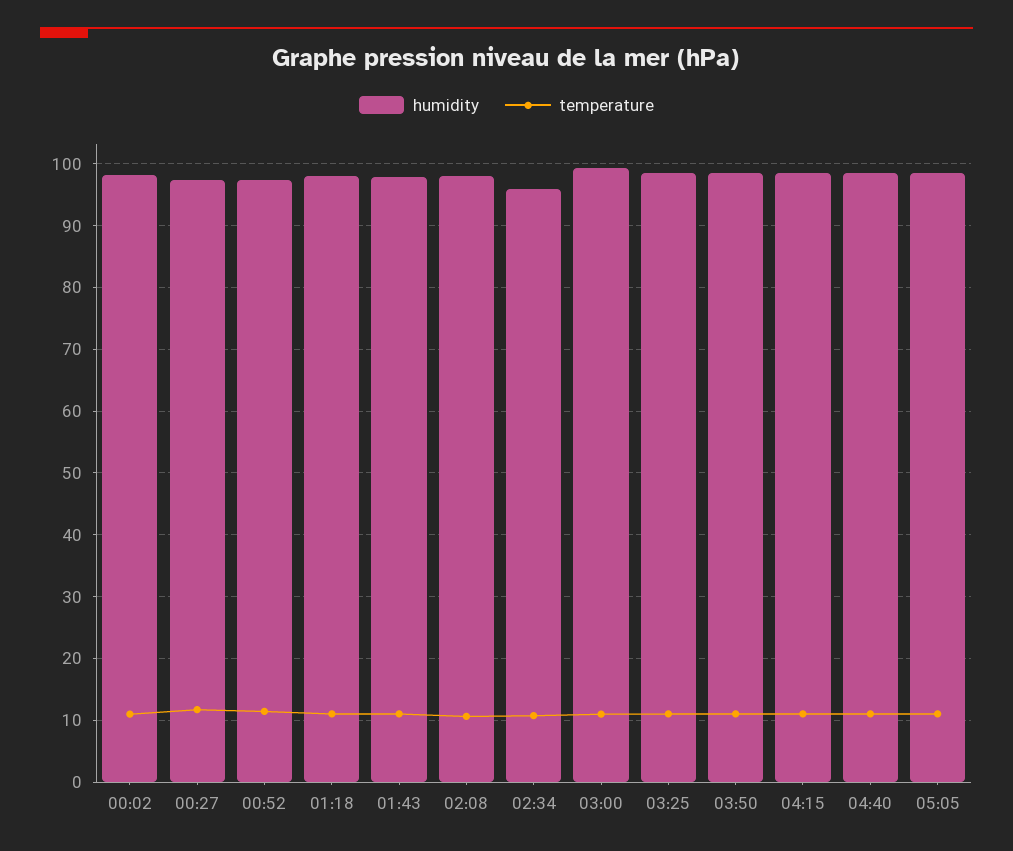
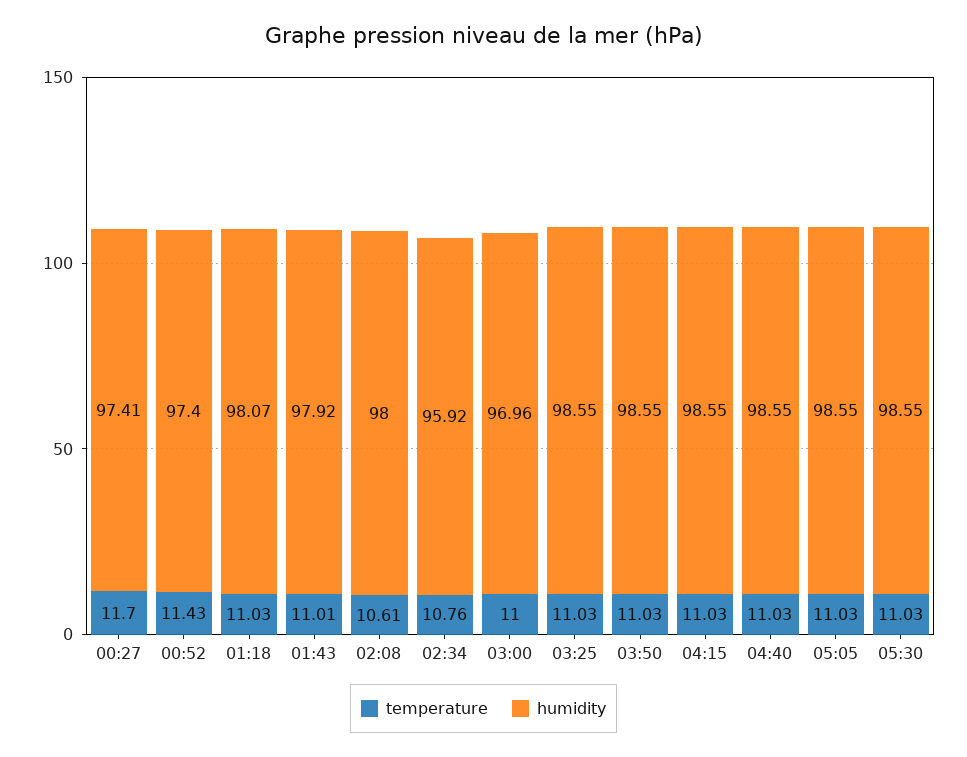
humidity, 00:02: 98 -> none
temperature, 00:02: 11 -> none
humidity, 03:00: 99 -> 96.96
temperature, 05:30: none -> 11.03
humidity, 05:30: none -> 98.55

